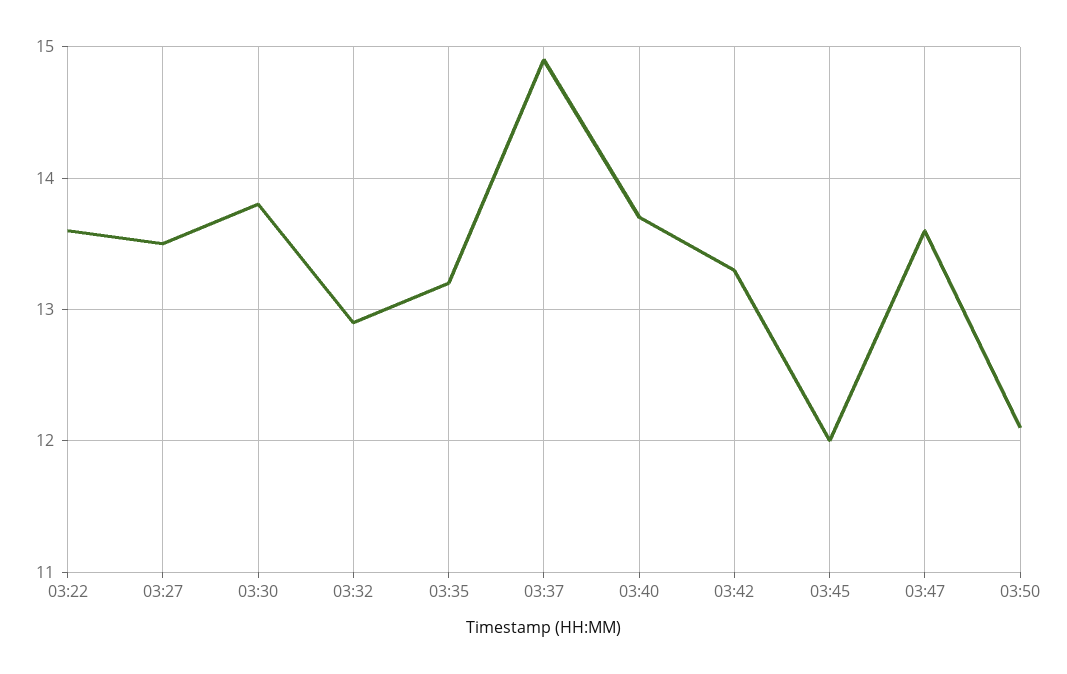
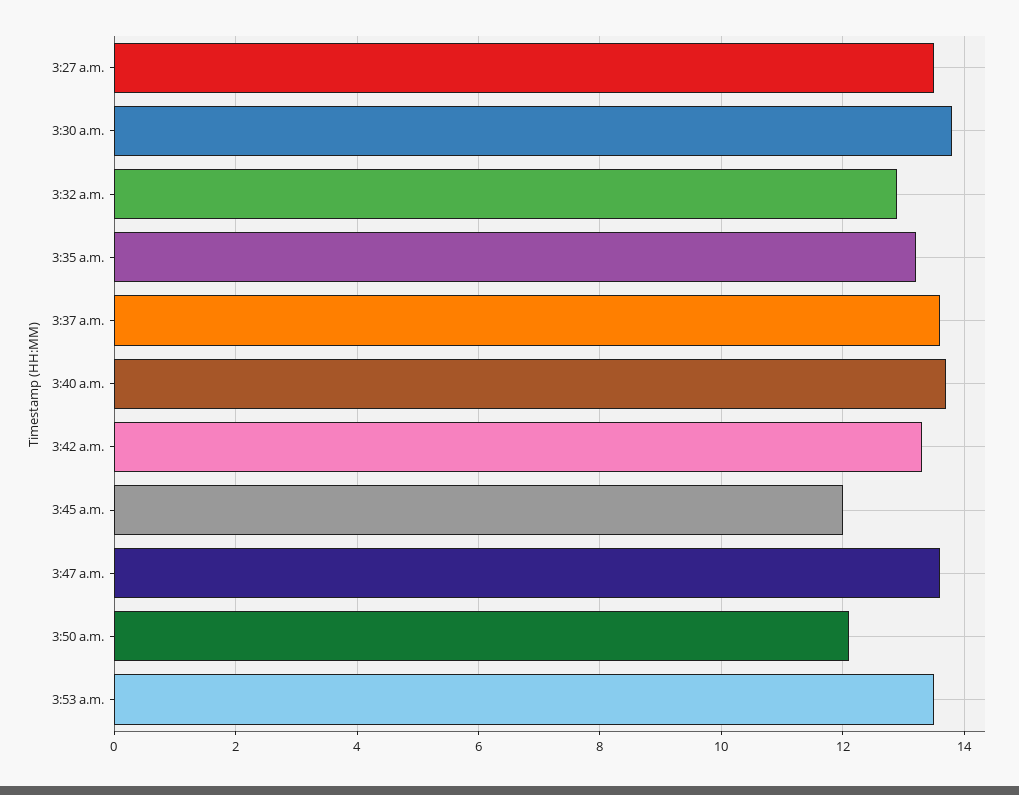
03:22: 13.6 -> none
03:37: 14.9 -> 13.5
3:53 a.m.: none -> 13.5

